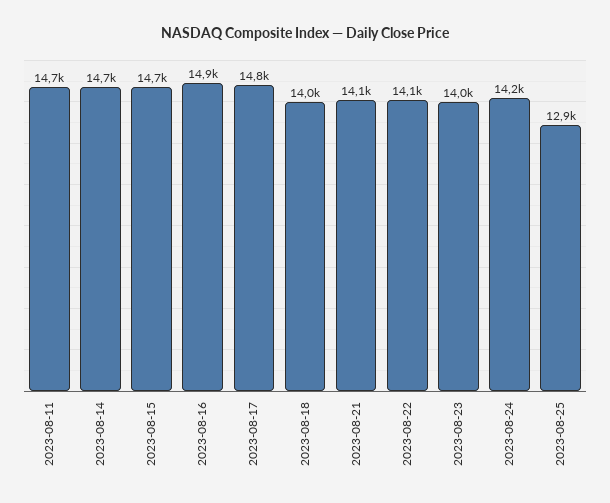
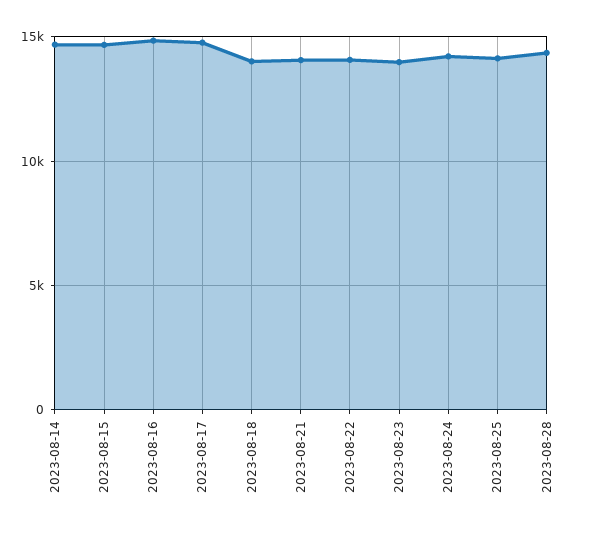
2023-08-11: 14700 -> none
2023-08-25: 12900 -> 14000
2023-08-28: none -> 14500

